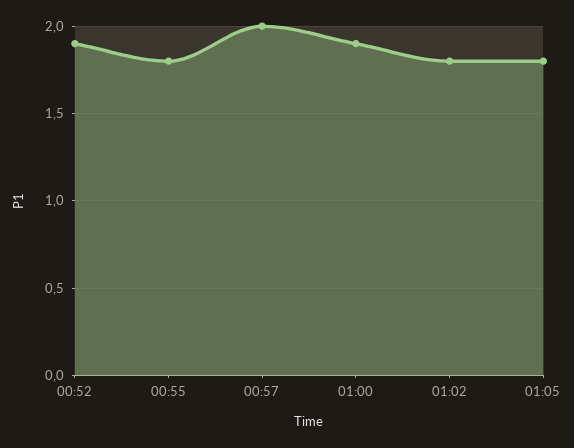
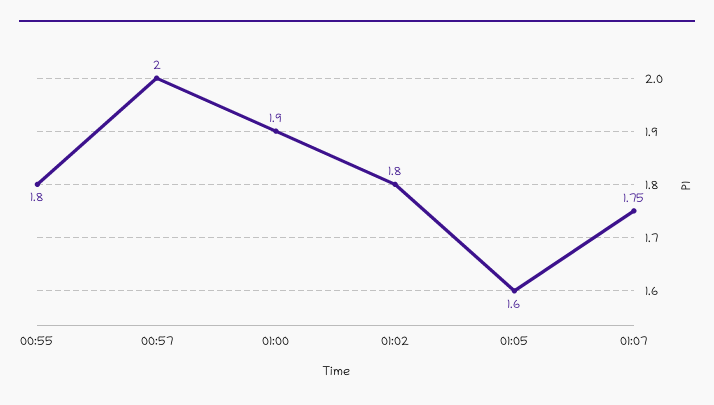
00:52: 1.9 -> none
01:05: 1.8 -> 1.6
01:07: none -> 1.75

